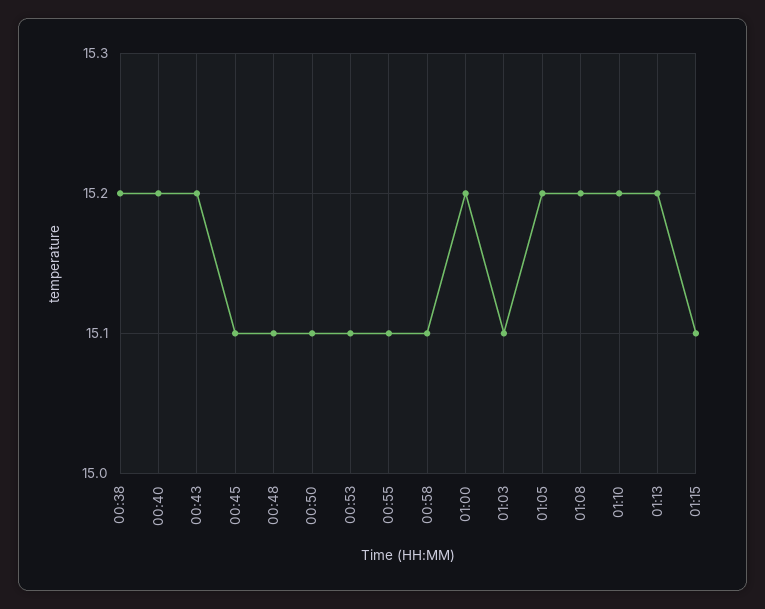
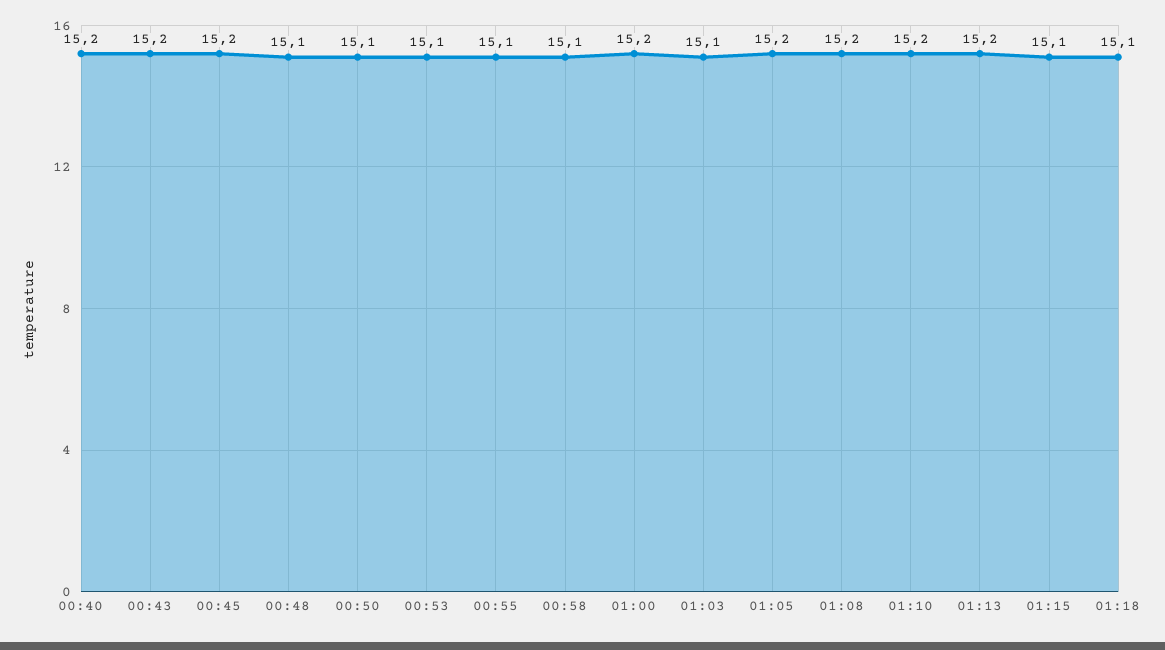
00:38: 15.2 -> none
00:45: 15.1 -> 15.2
01:18: none -> 15.1

